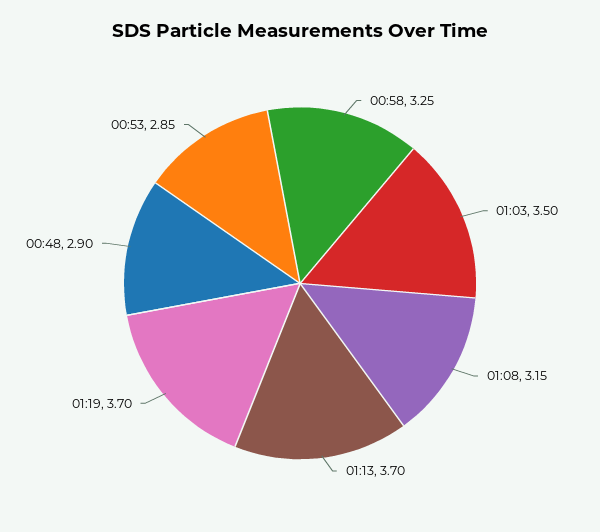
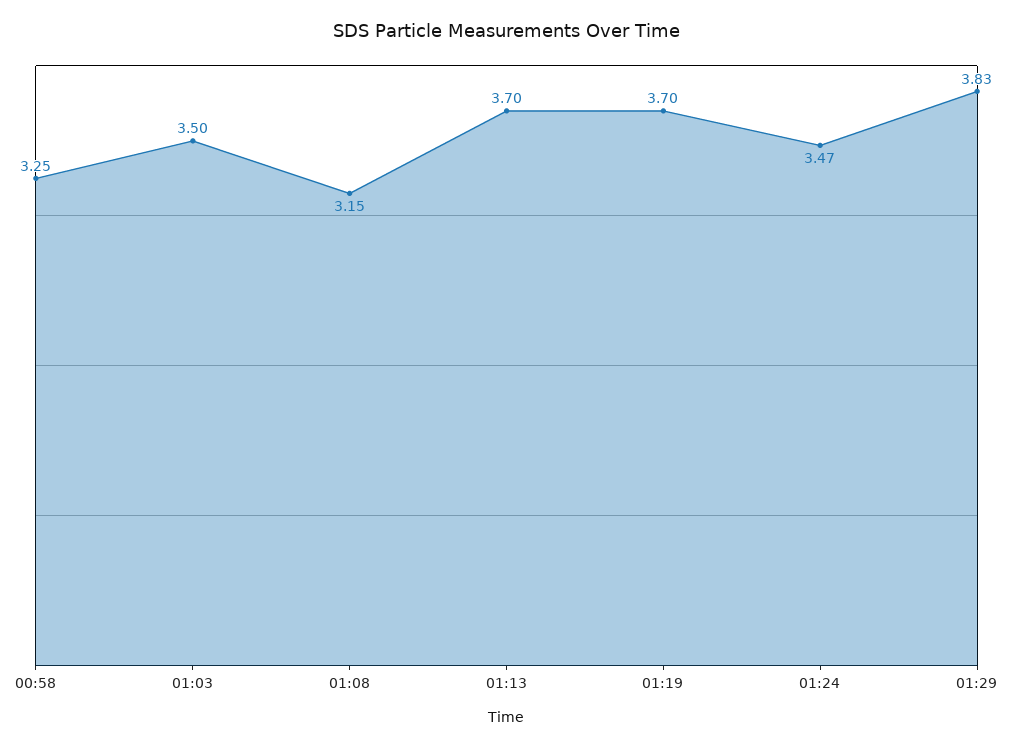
00:48: 2.9 -> none
00:53: 2.85 -> none
01:24: none -> 3.47
01:29: none -> 3.83

